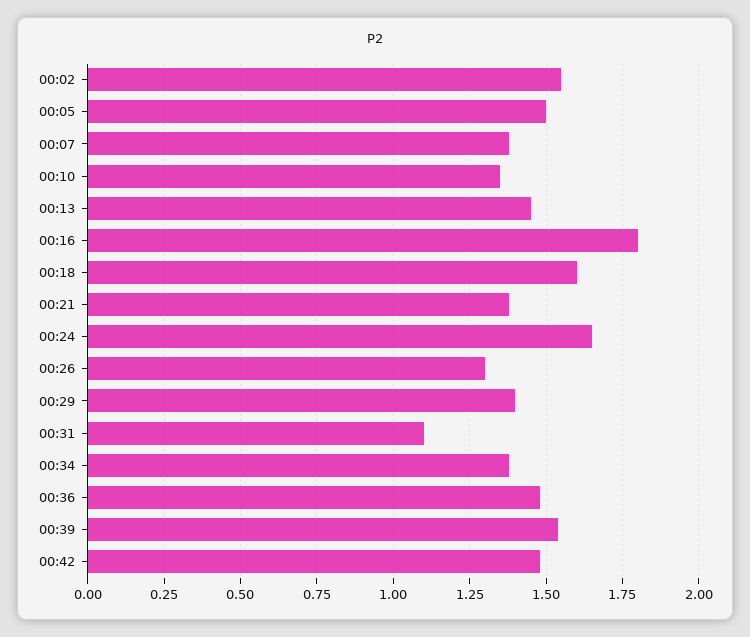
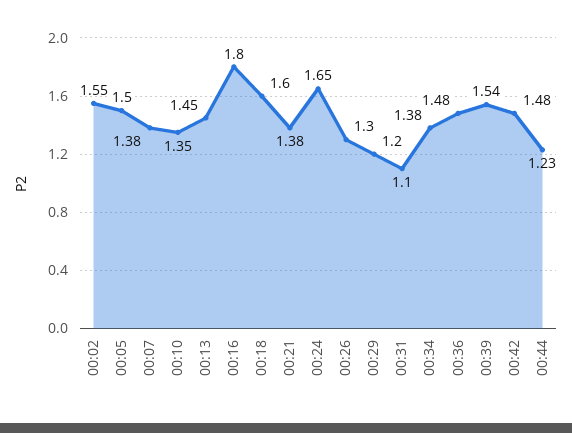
00:29: 1.4 -> 1.2
00:44: none -> 1.23

